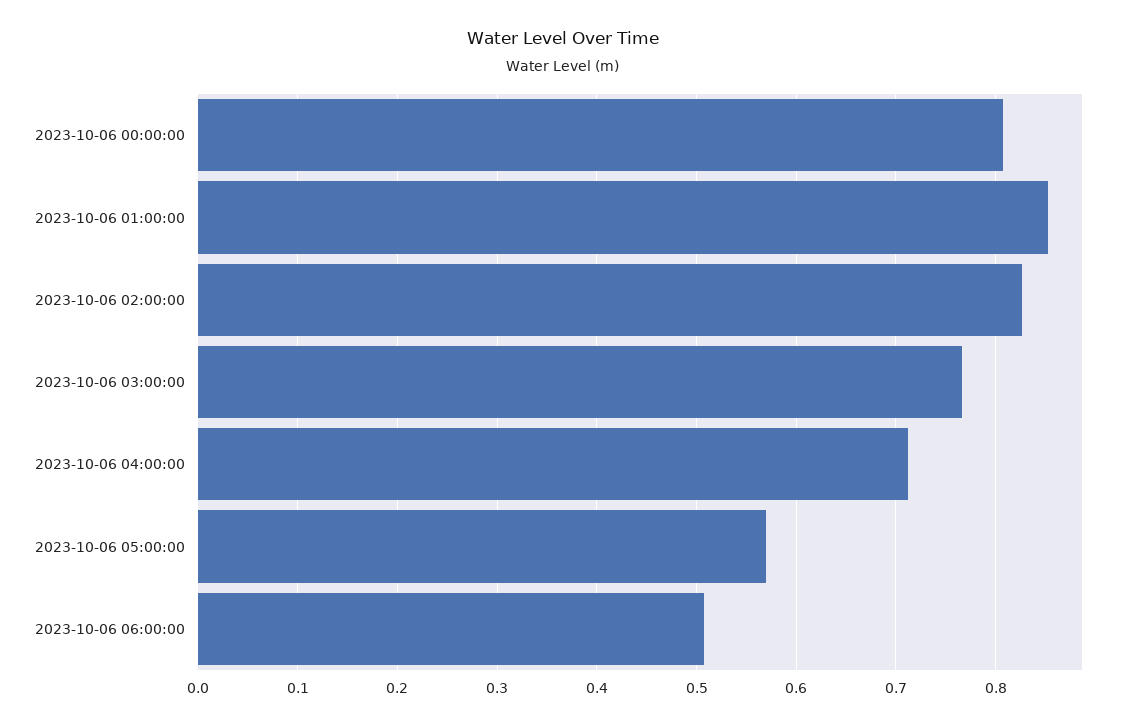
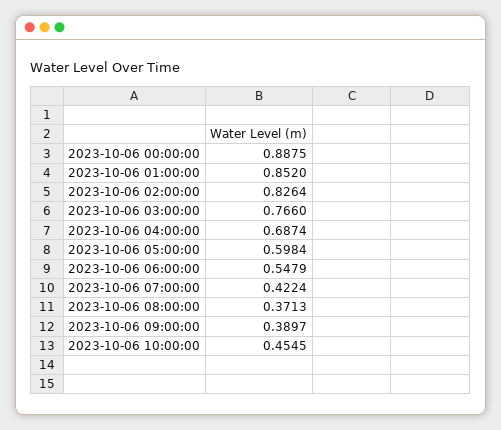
2023-10-06 00:00:00: 0.81 -> 0.8875
2023-10-06 04:00:00: 0.71 -> 0.6874
2023-10-06 05:00:00: 0.57 -> 0.5984
2023-10-06 06:00:00: 0.51 -> 0.5479
2023-10-06 07:00:00: none -> 0.4224
2023-10-06 08:00:00: none -> 0.3713
2023-10-06 09:00:00: none -> 0.3897
2023-10-06 10:00:00: none -> 0.4545

